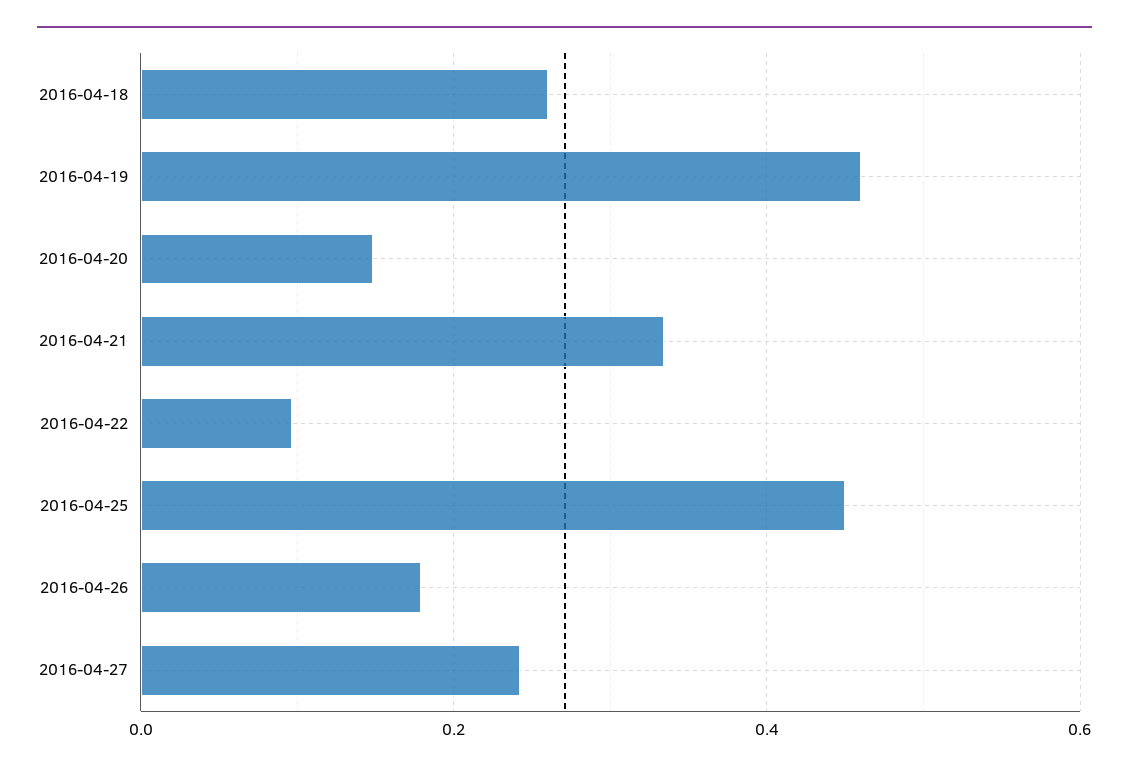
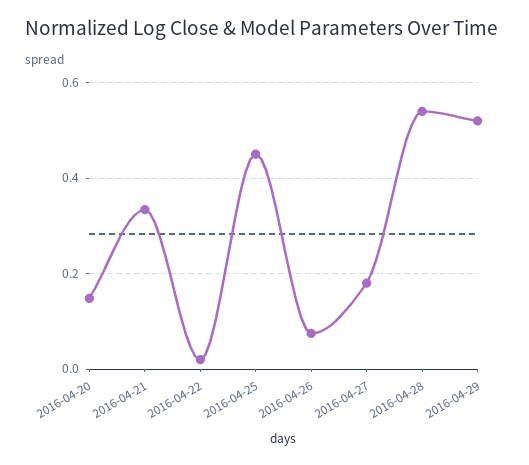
2016-04-18: 0.26 -> none
2016-04-19: 0.46 -> none
2016-04-22: 0.1 -> 0.02
2016-04-26: 0.18 -> 0.08
2016-04-27: 0.24 -> 0.18
2016-04-28: none -> 0.54
2016-04-29: none -> 0.52

